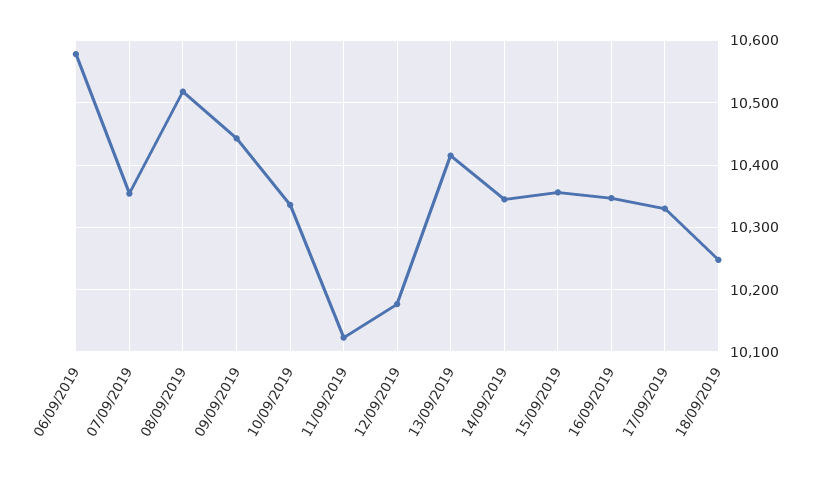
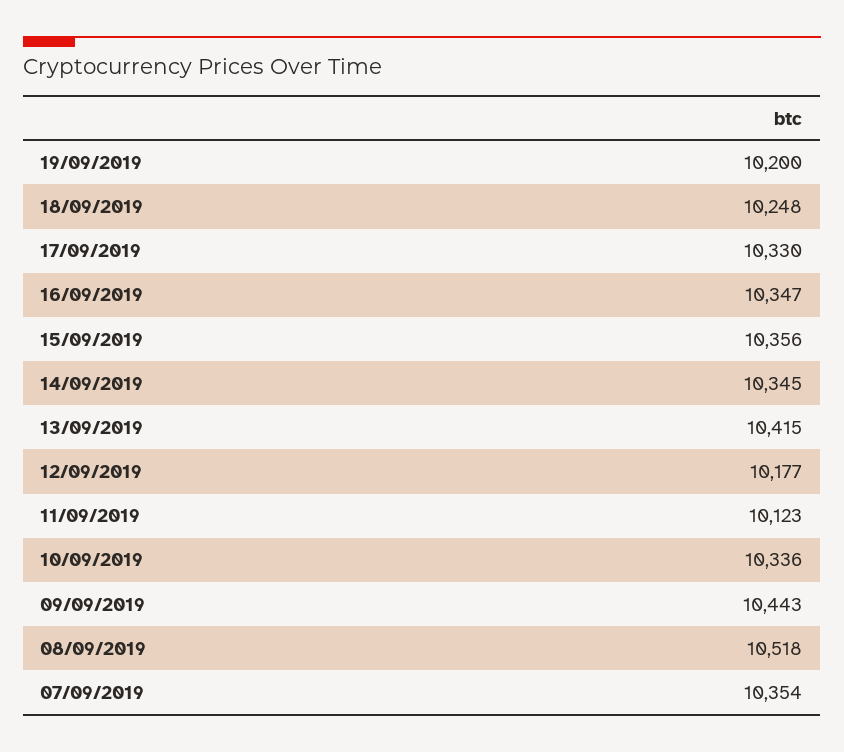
06/09/2019: 10580 -> none
19/09/2019: none -> 10200

